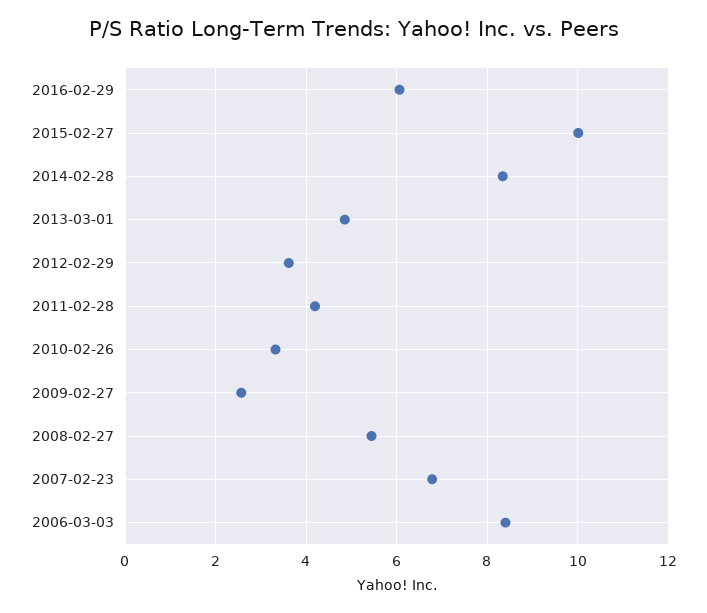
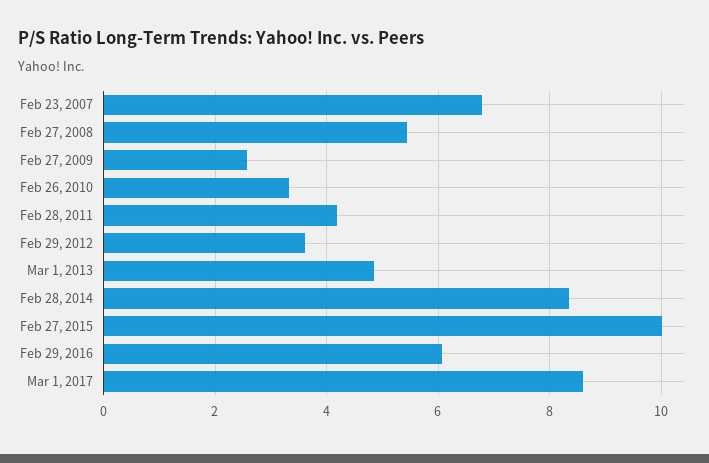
2006-03-03: 8.4 -> none
Mar 1, 2017: none -> 8.6

